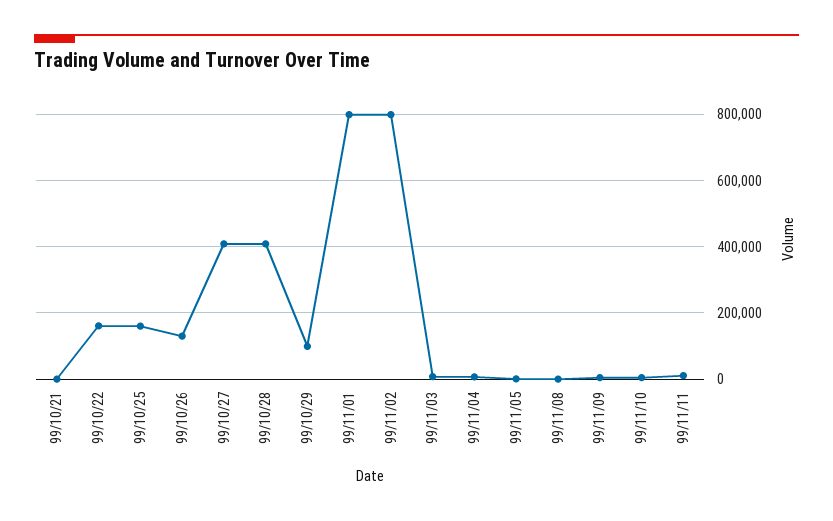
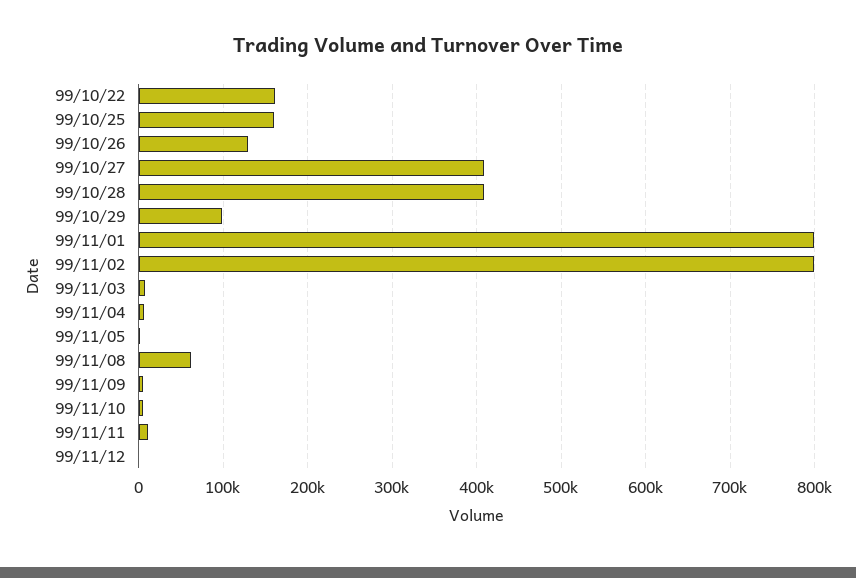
99/10/21: 0 -> none
99/11/08: 0 -> 60000
99/11/12: none -> 0

